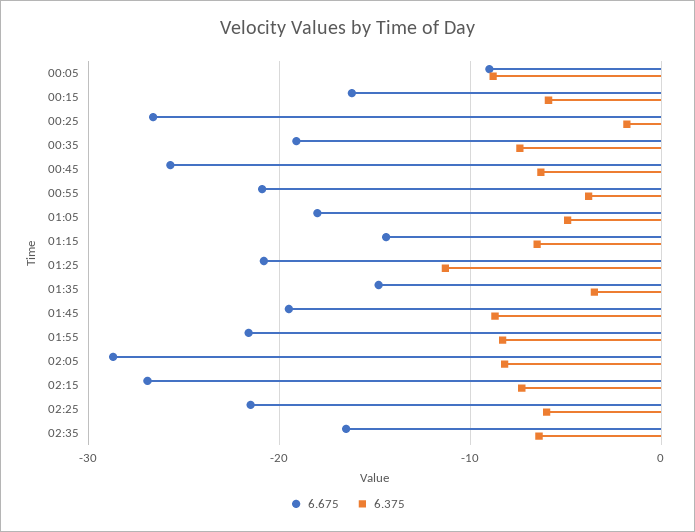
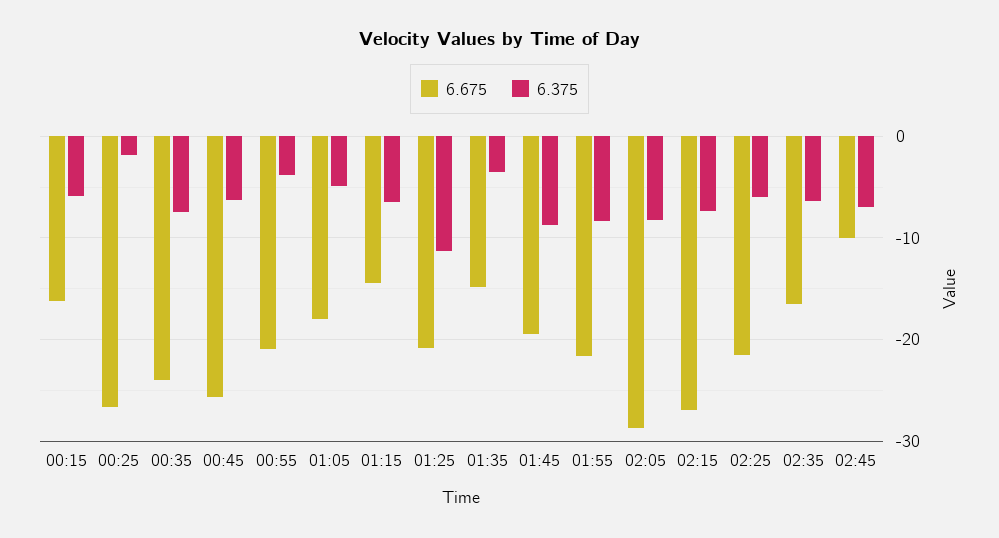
6.675, 00:05: -9 -> none
6.375, 00:05: -9 -> none
6.675, 00:35: -19 -> -24
6.675, 02:45: none -> -10
6.375, 02:45: none -> -7

